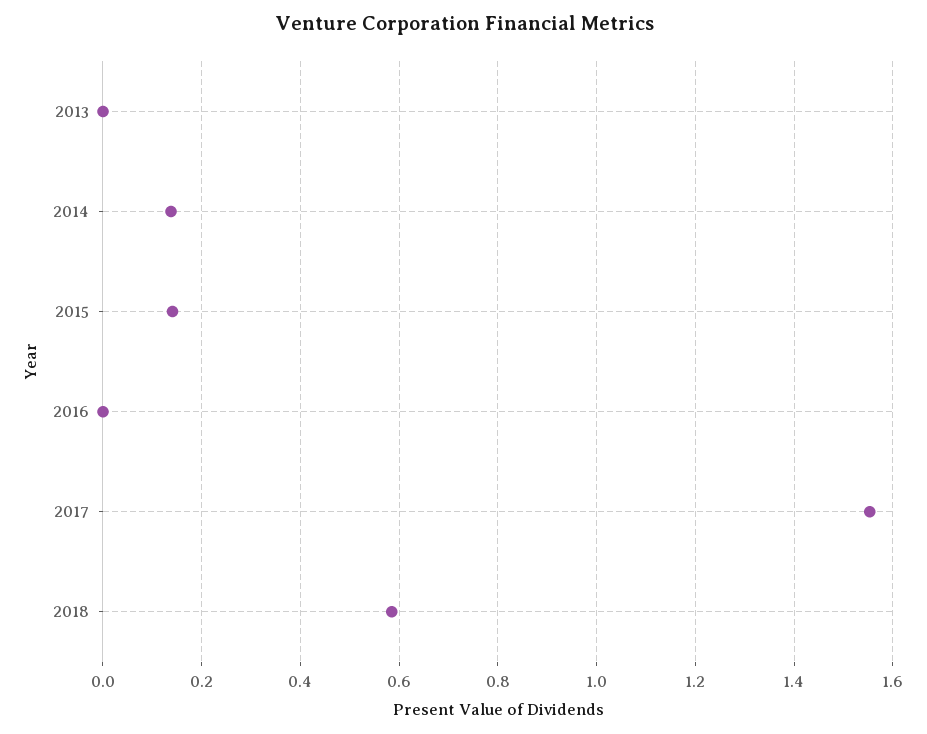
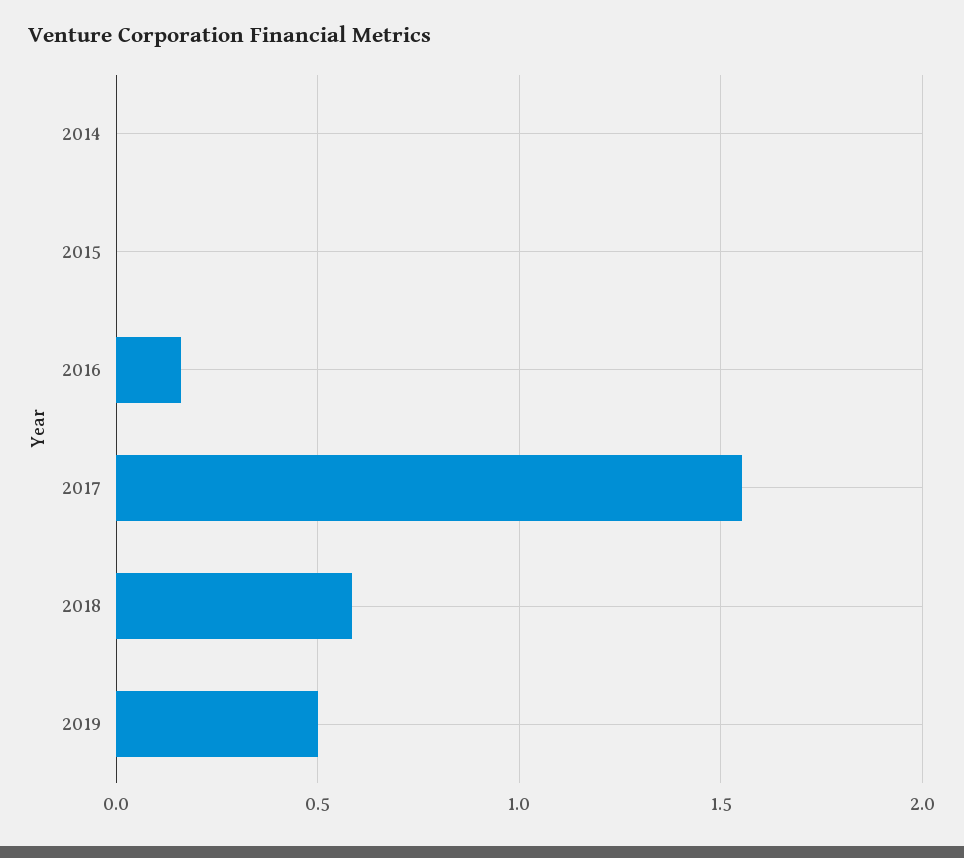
2013: 0 -> none
2014: 0.14 -> 0
2015: 0.14 -> 0
2016: 0 -> 0.15
2019: none -> 0.5

